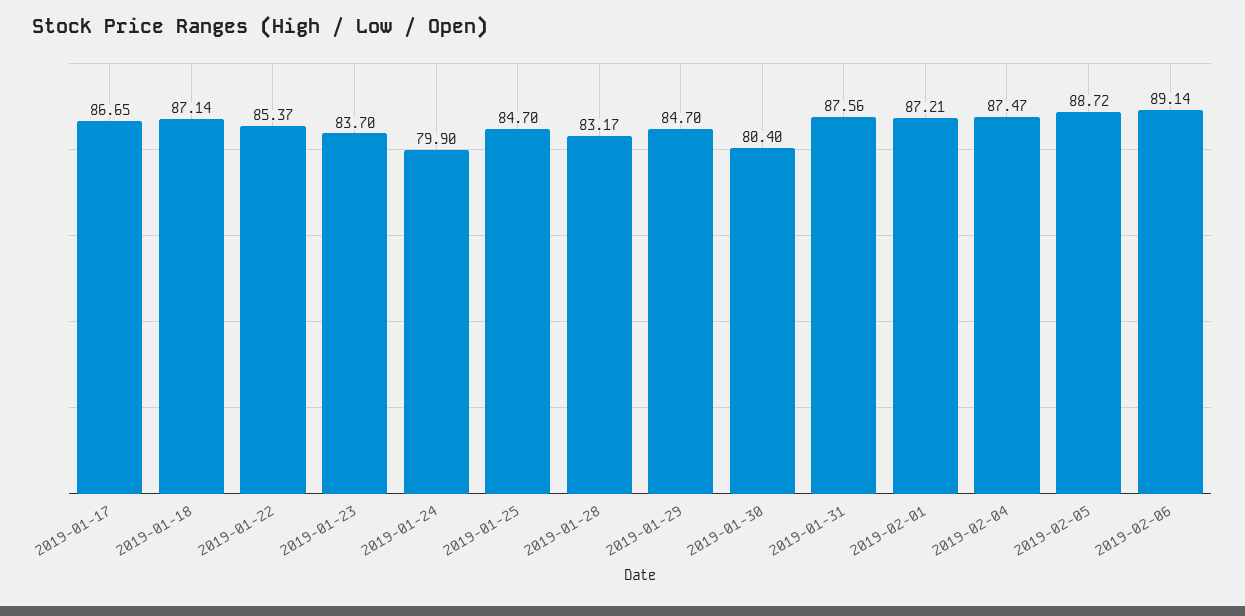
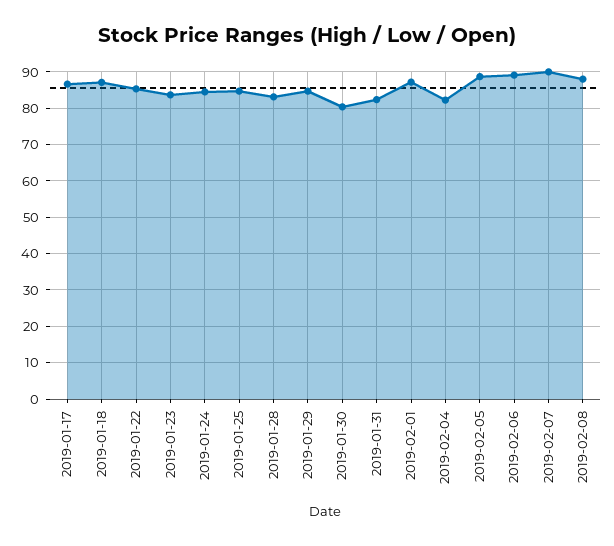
2019-01-24: 79.9 -> 84
2019-01-31: 87.56 -> 82
2019-02-04: 87.47 -> 82
2019-02-07: none -> 90
2019-02-08: none -> 88

